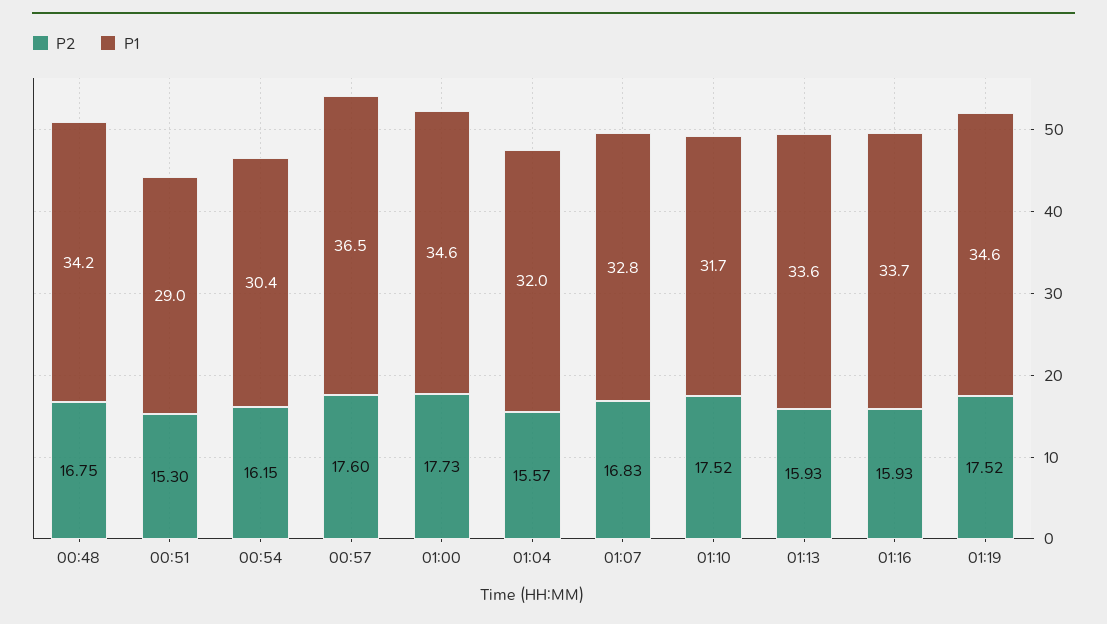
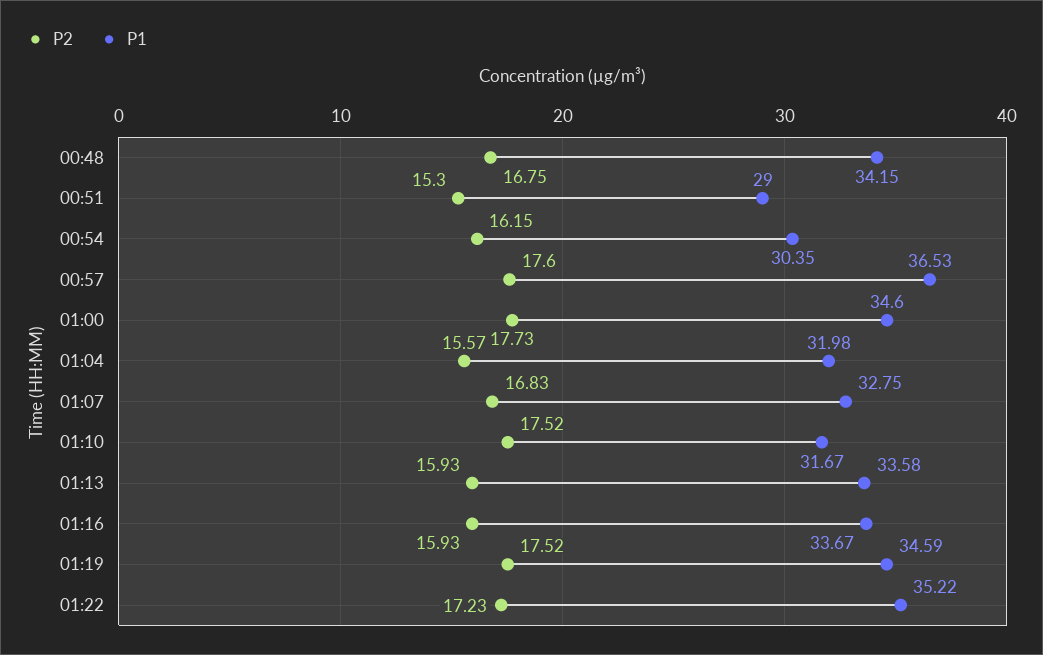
P2, 01:22: none -> 17.23
P1, 01:22: none -> 35.22

